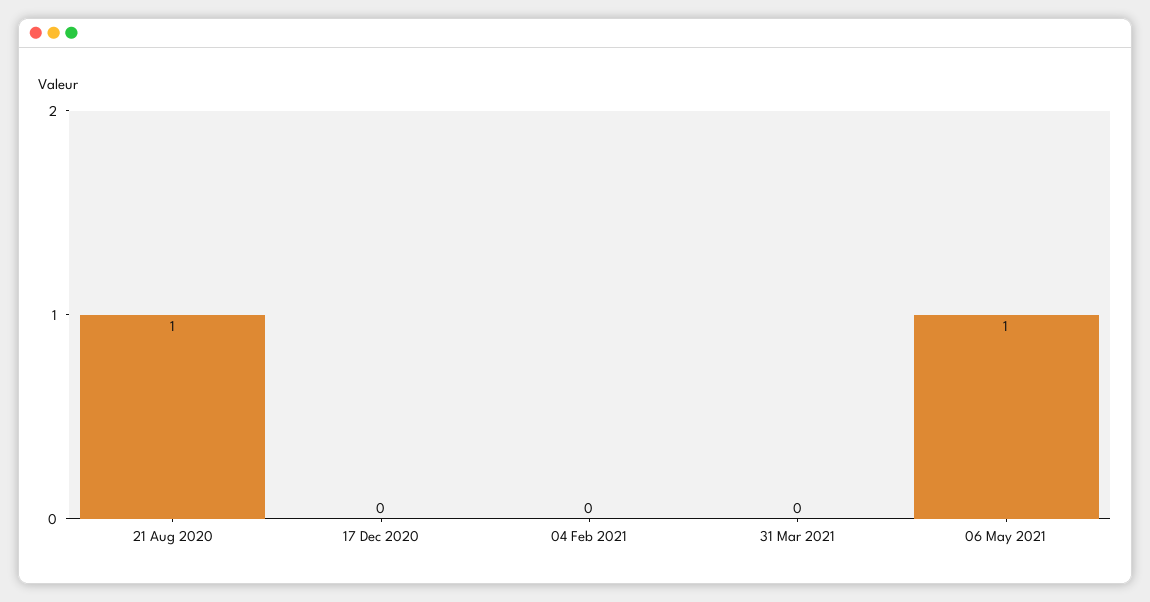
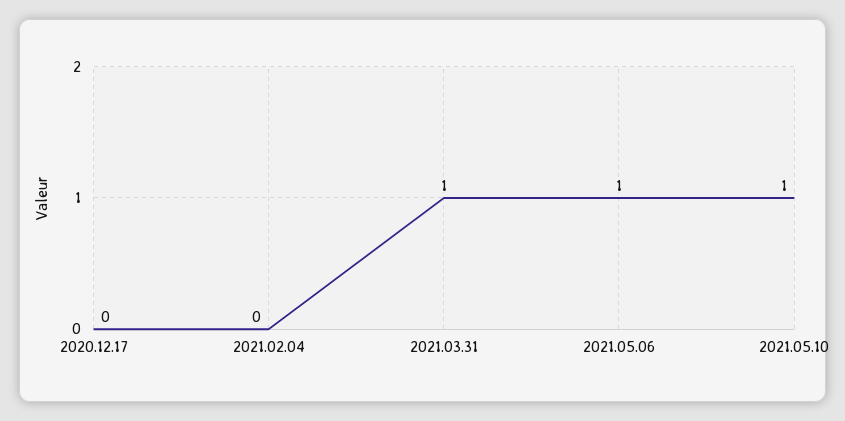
21 Aug 2020: 1 -> none
31 Mar 2021: 0 -> 1
2021.05.10: none -> 1

